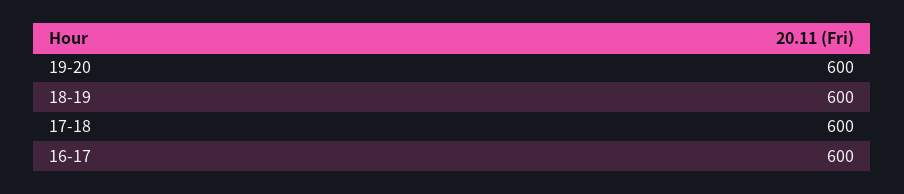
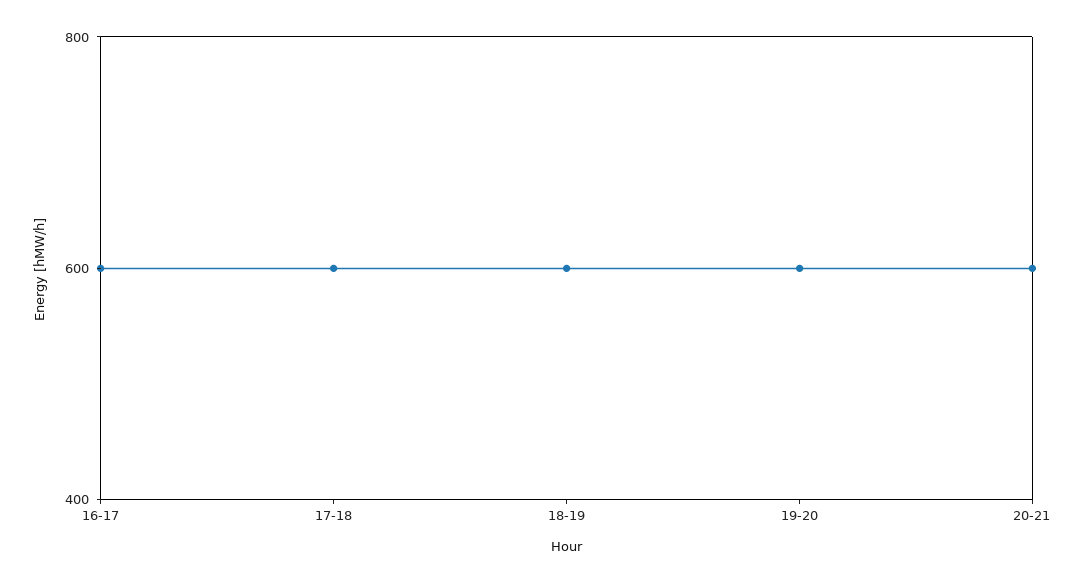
20-21: none -> 600

